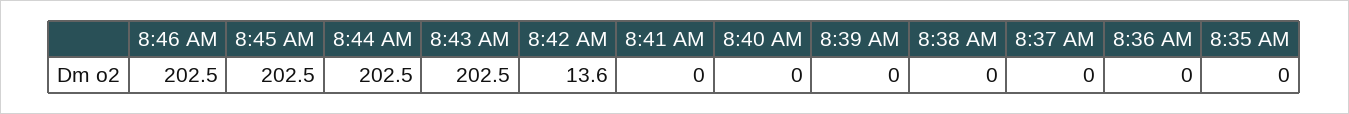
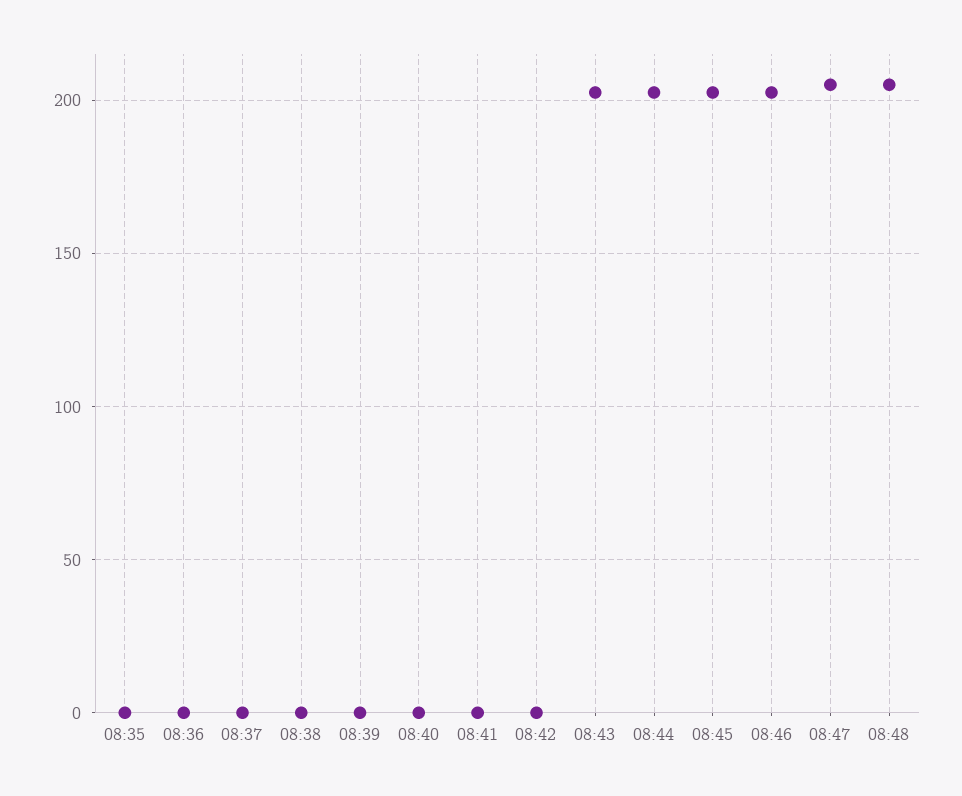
8:42 AM: 13.6 -> 0
08:47: none -> 205
08:48: none -> 205

